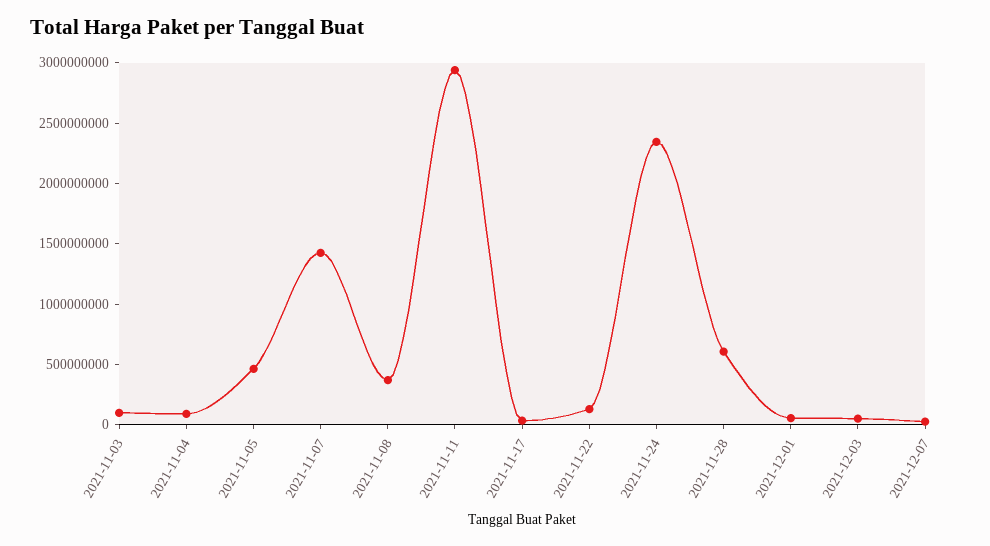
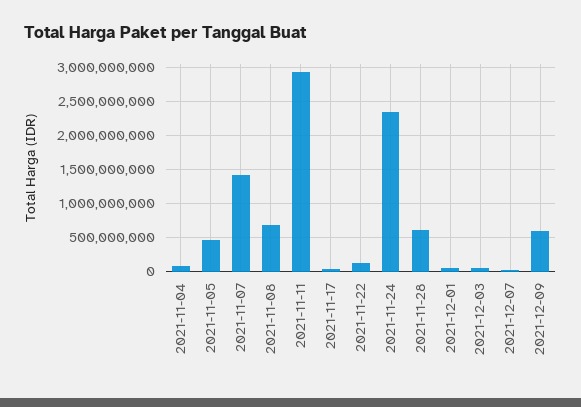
2021-11-03: 100000000 -> none
2021-11-08: 400000000 -> 700000000
2021-12-09: none -> 600000000

